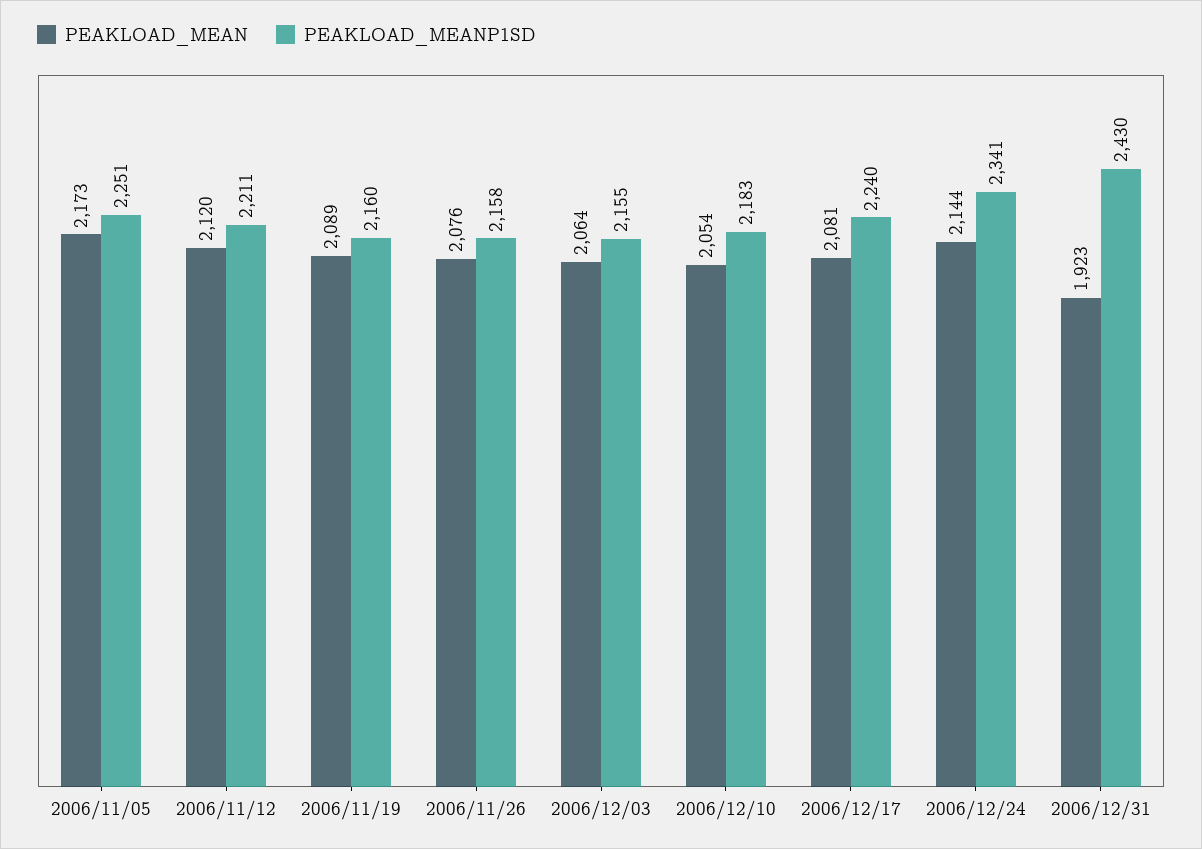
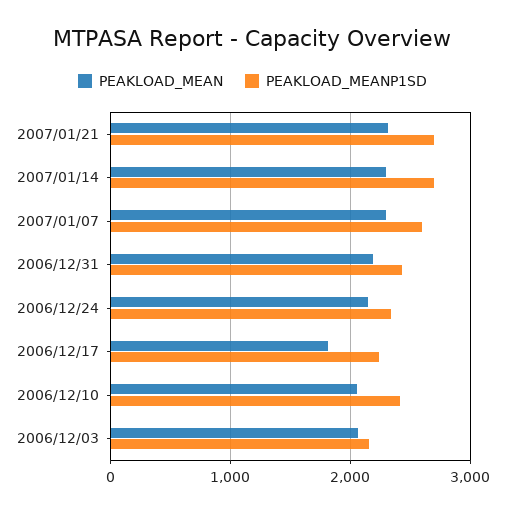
PEAKLOAD_MEAN, 2006/11/05: 2173 -> none
PEAKLOAD_MEANP1SD, 2006/11/05: 2251 -> none
PEAKLOAD_MEAN, 2006/11/12: 2120 -> none
PEAKLOAD_MEANP1SD, 2006/11/12: 2211 -> none
PEAKLOAD_MEAN, 2006/11/19: 2089 -> none
PEAKLOAD_MEANP1SD, 2006/11/19: 2160 -> none
PEAKLOAD_MEAN, 2006/11/26: 2076 -> none
PEAKLOAD_MEANP1SD, 2006/11/26: 2158 -> none
PEAKLOAD_MEANP1SD, 2006/12/10: 2183 -> 2400
PEAKLOAD_MEAN, 2006/12/17: 2081 -> 1800
PEAKLOAD_MEAN, 2006/12/31: 1923 -> 2200
PEAKLOAD_MEAN, 2007/01/21: none -> 2300
PEAKLOAD_MEANP1SD, 2007/01/21: none -> 2700
PEAKLOAD_MEAN, 2007/01/14: none -> 2300
PEAKLOAD_MEANP1SD, 2007/01/14: none -> 2700
PEAKLOAD_MEAN, 2007/01/07: none -> 2300
PEAKLOAD_MEANP1SD, 2007/01/07: none -> 2600

